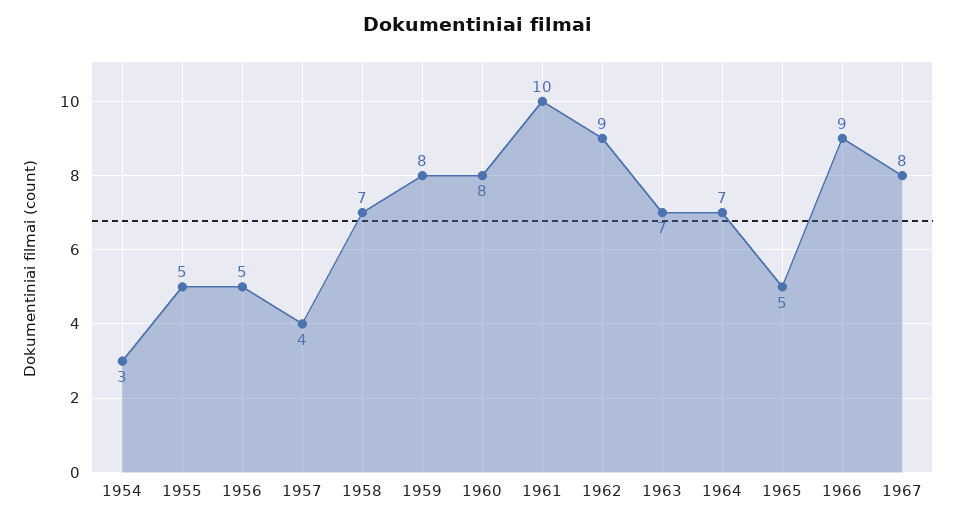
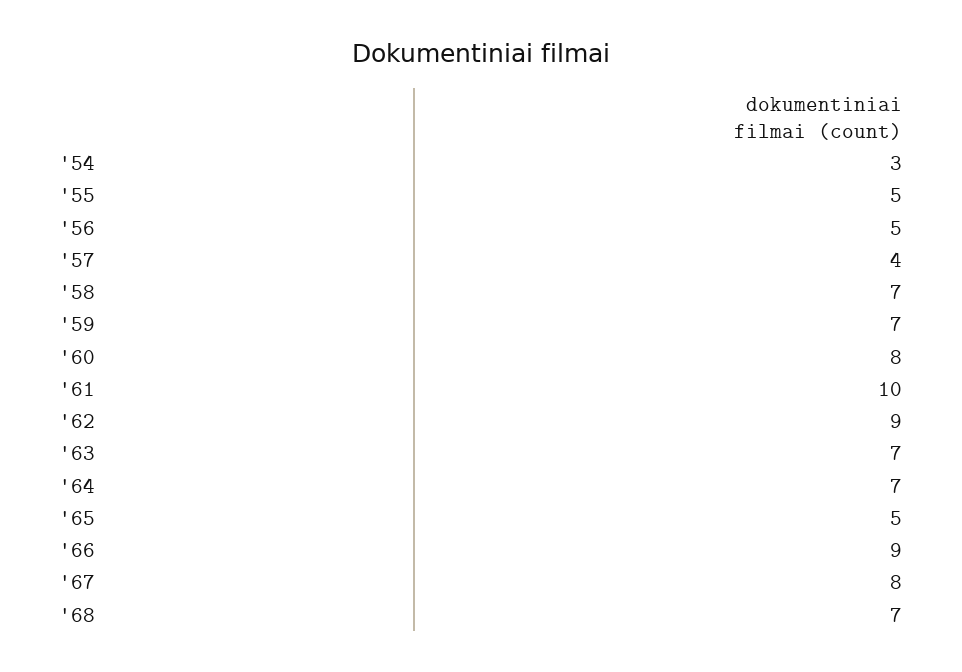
1959: 8 -> 7
'68: none -> 7

